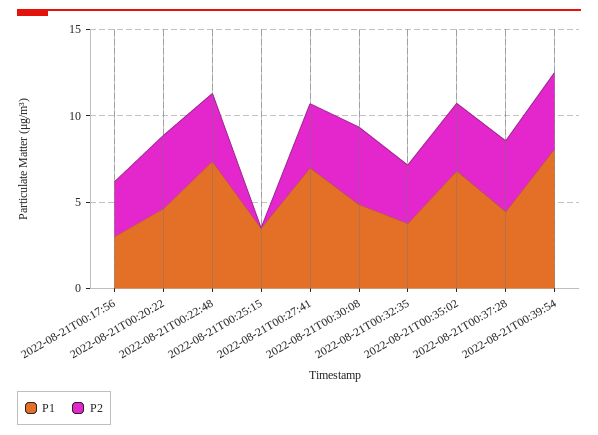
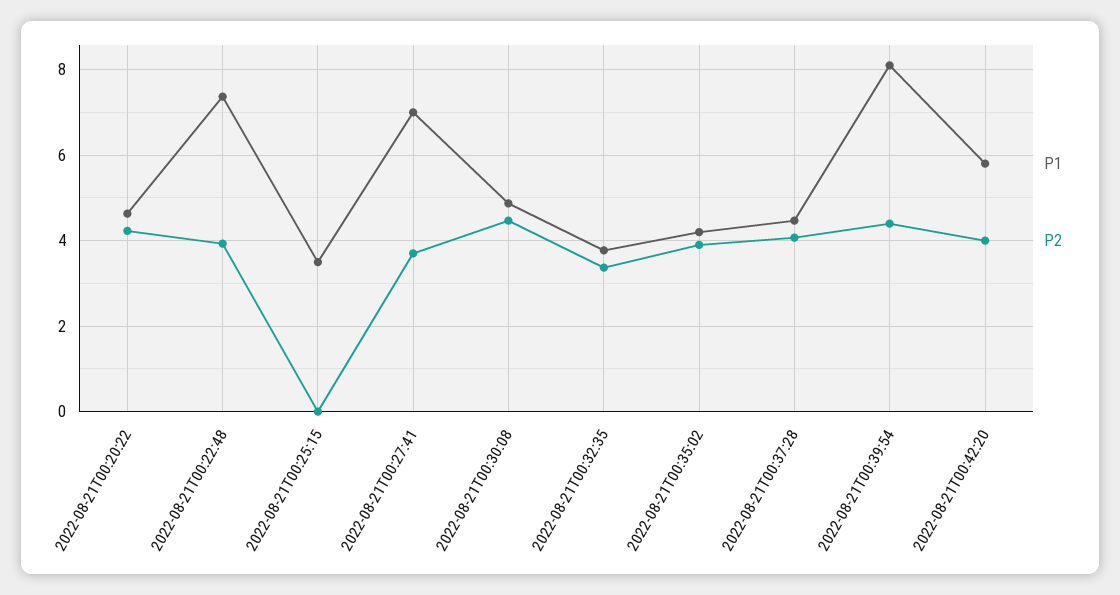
P1, 2022-08-21T00:17:56: 3 -> none
P2, 2022-08-21T00:17:56: 3 -> none
P1, 2022-08-21T00:35:02: 7 -> 4.2
P1, 2022-08-21T00:42:20: none -> 5.8
P2, 2022-08-21T00:42:20: none -> 4

